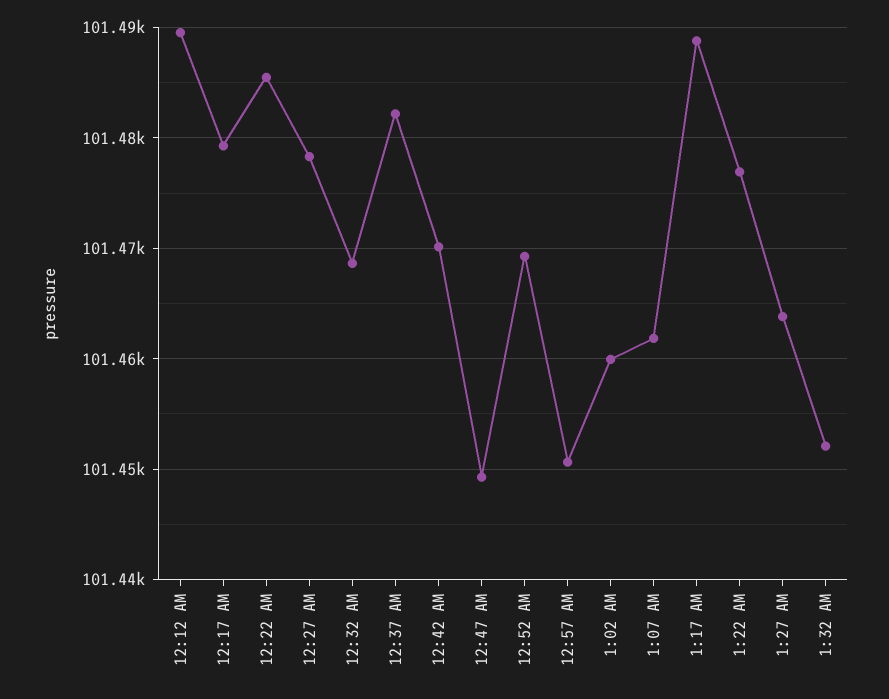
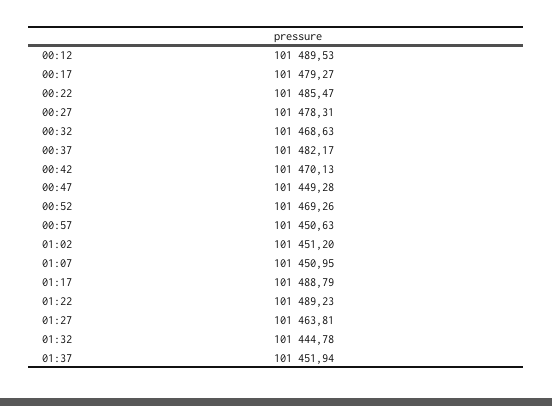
1:02 AM: 101460 -> 101451.2
1:07 AM: 101462 -> 101450.95
1:22 AM: 101477 -> 101489.23
1:32 AM: 101452 -> 101444.78
01:37: none -> 101451.94

